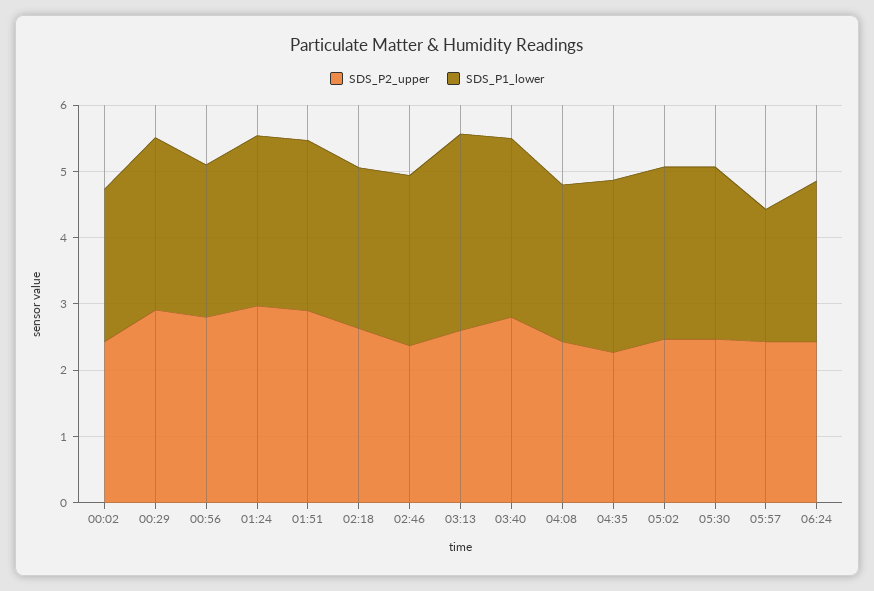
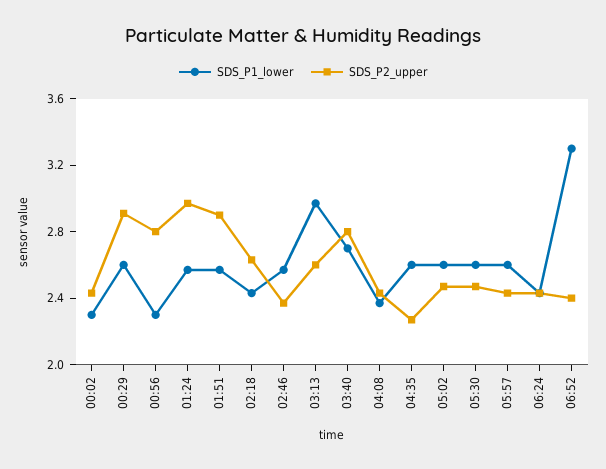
SDS_P1_lower, 05:57: 2 -> 2.6
SDS_P1_lower, 06:52: none -> 3.3
SDS_P2_upper, 06:52: none -> 2.4

